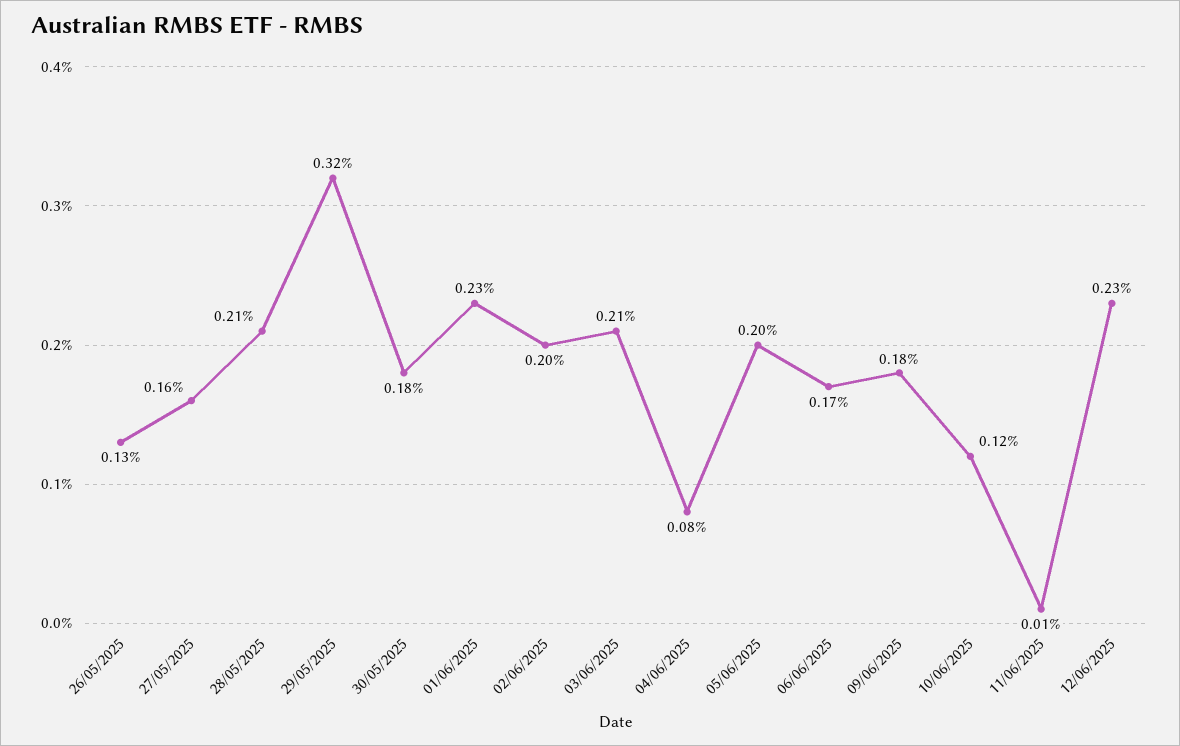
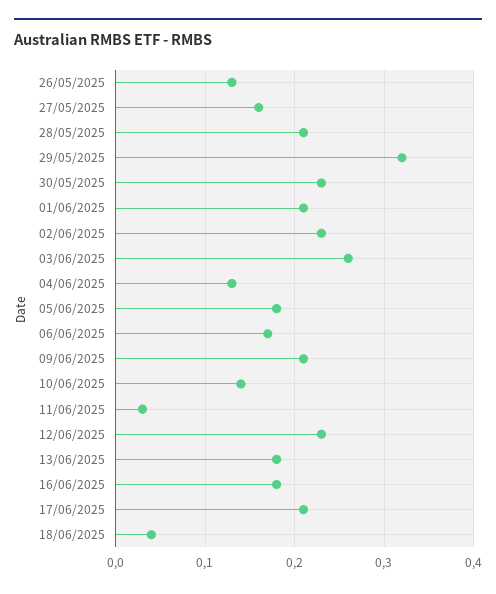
30/05/2025: 0.18 -> 0.23
01/06/2025: 0.23 -> 0.21
02/06/2025: 0.2 -> 0.23
03/06/2025: 0.21 -> 0.26
04/06/2025: 0.08 -> 0.13
05/06/2025: 0.2 -> 0.18
09/06/2025: 0.18 -> 0.21
10/06/2025: 0.12 -> 0.14
11/06/2025: 0.01 -> 0.03
13/06/2025: none -> 0.18
16/06/2025: none -> 0.18
17/06/2025: none -> 0.21
18/06/2025: none -> 0.04

